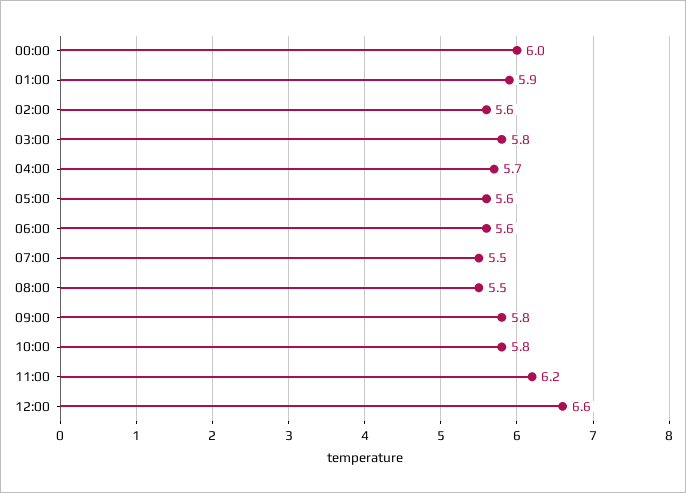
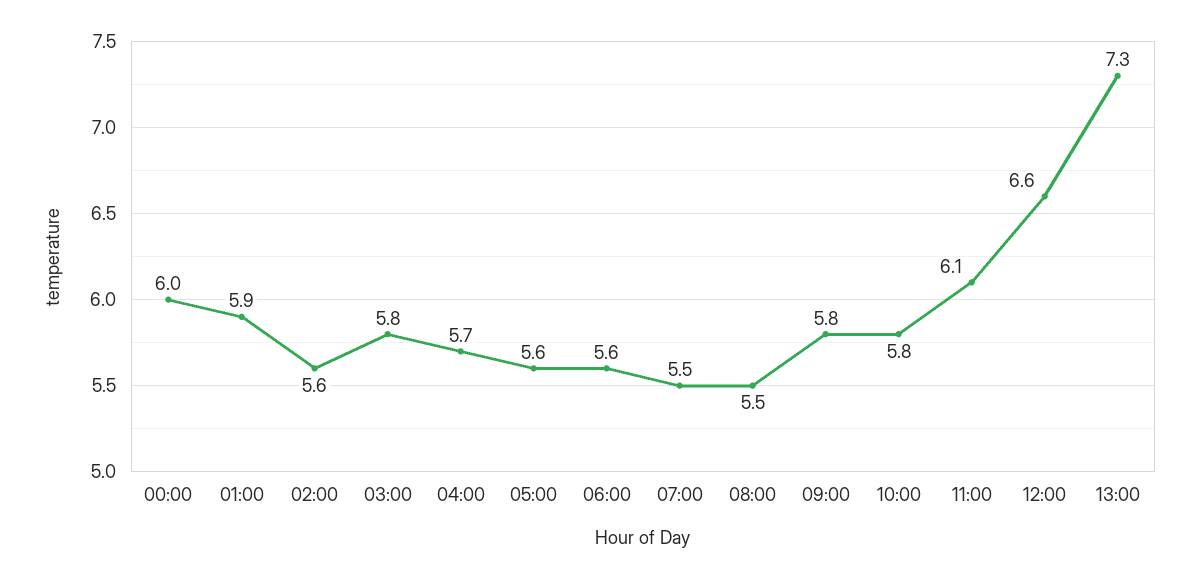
11:00: 6.2 -> 6.1
13:00: none -> 7.3

